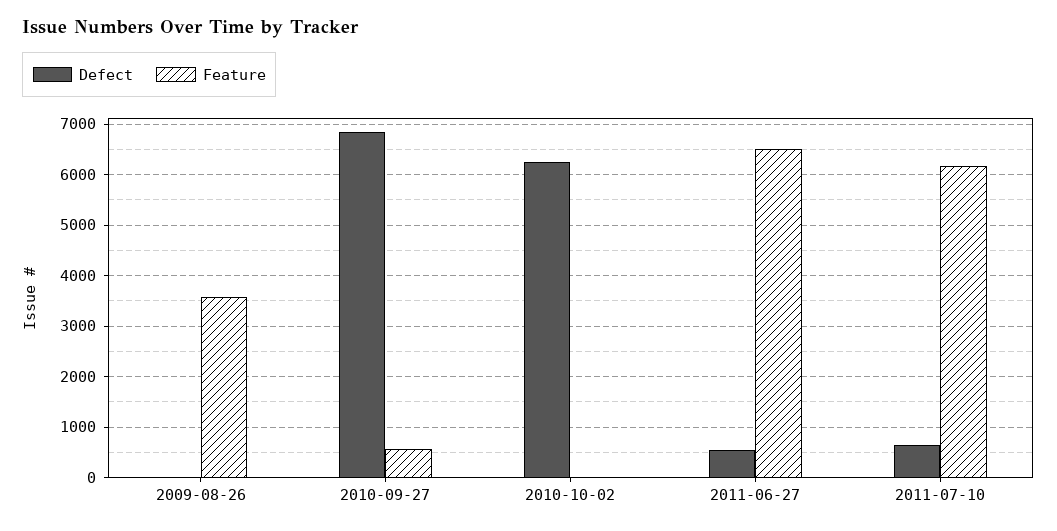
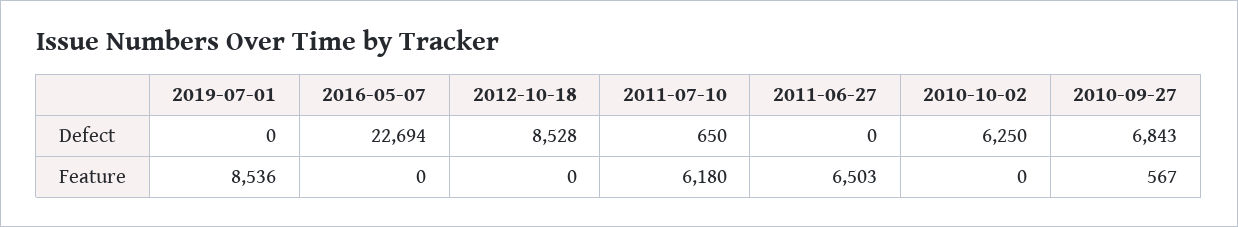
Defect, 2009-08-26: 0 -> none
Feature, 2009-08-26: 3600 -> none
Defect, 2011-06-27: 600 -> 0
Defect, 2019-07-01: none -> 0
Defect, 2016-05-07: none -> 22694
Defect, 2012-10-18: none -> 8528
Feature, 2019-07-01: none -> 8536
Feature, 2016-05-07: none -> 0
Feature, 2012-10-18: none -> 0

